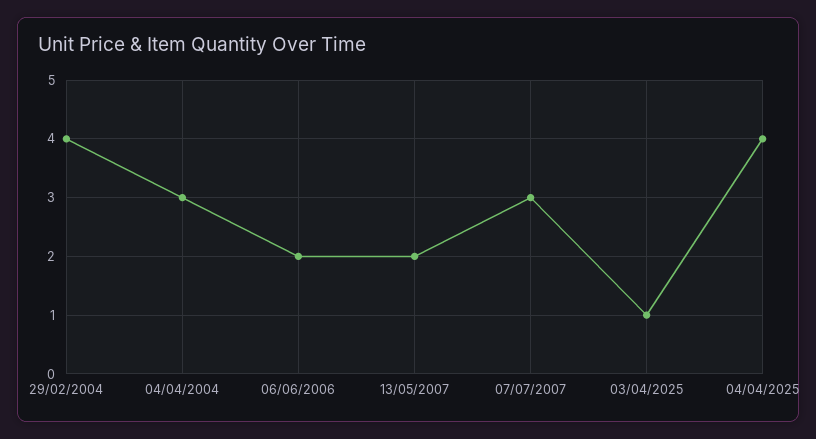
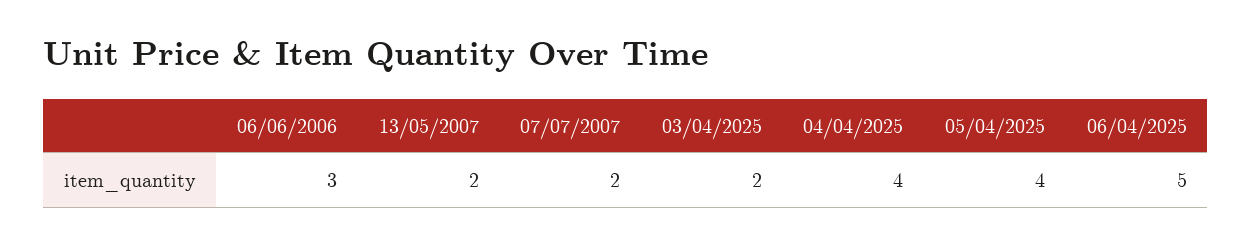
29/02/2004: 4 -> none
04/04/2004: 3 -> none
06/06/2006: 2 -> 3
07/07/2007: 3 -> 2
03/04/2025: 1 -> 2
05/04/2025: none -> 4
06/04/2025: none -> 5

